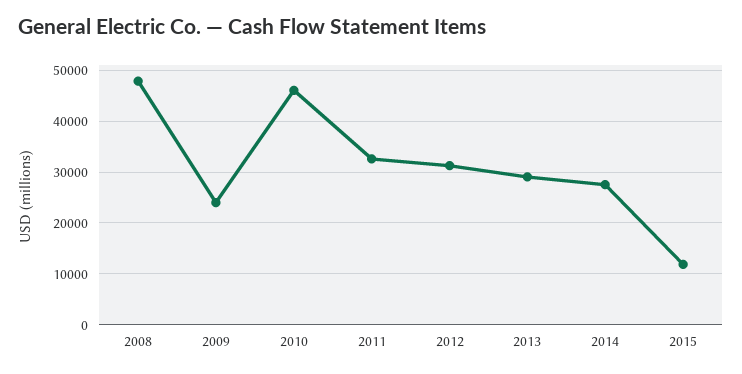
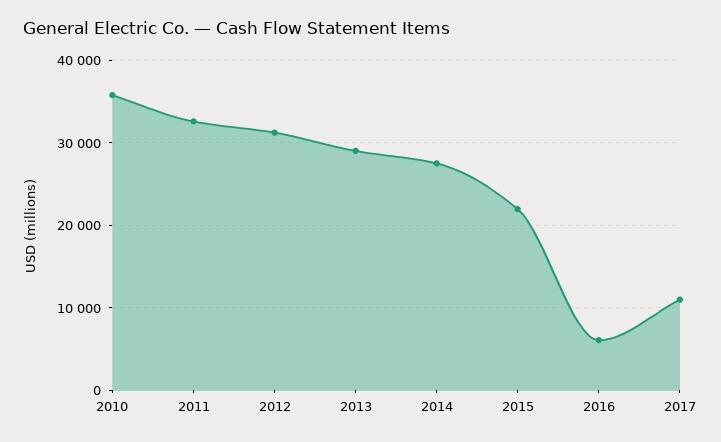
2008: 48000 -> none
2009: 24000 -> none
2010: 46000 -> 36000
2015: 12000 -> 22000
2016: none -> 6000
2017: none -> 11000

